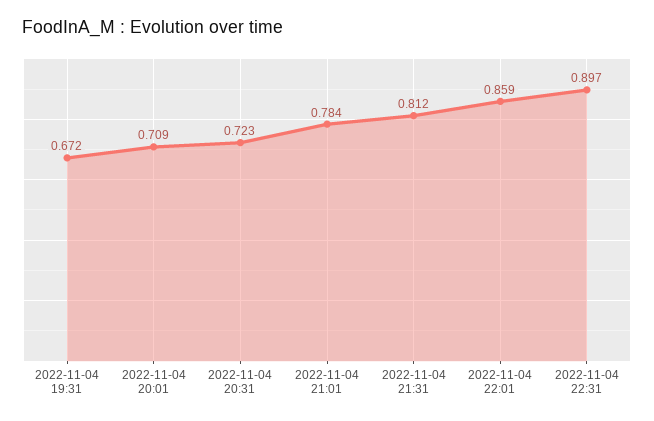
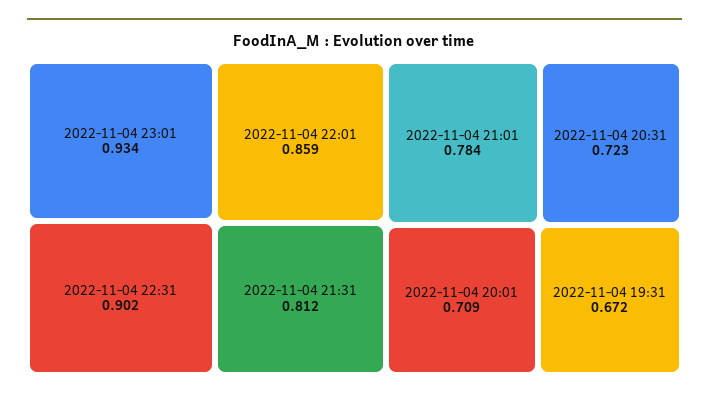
2022-11-04 22:31: 0.897 -> 0.902
2022-11-04 23:01: none -> 0.934

